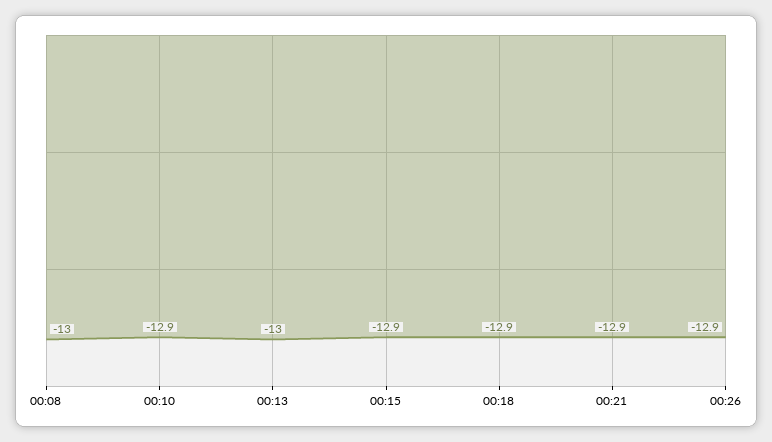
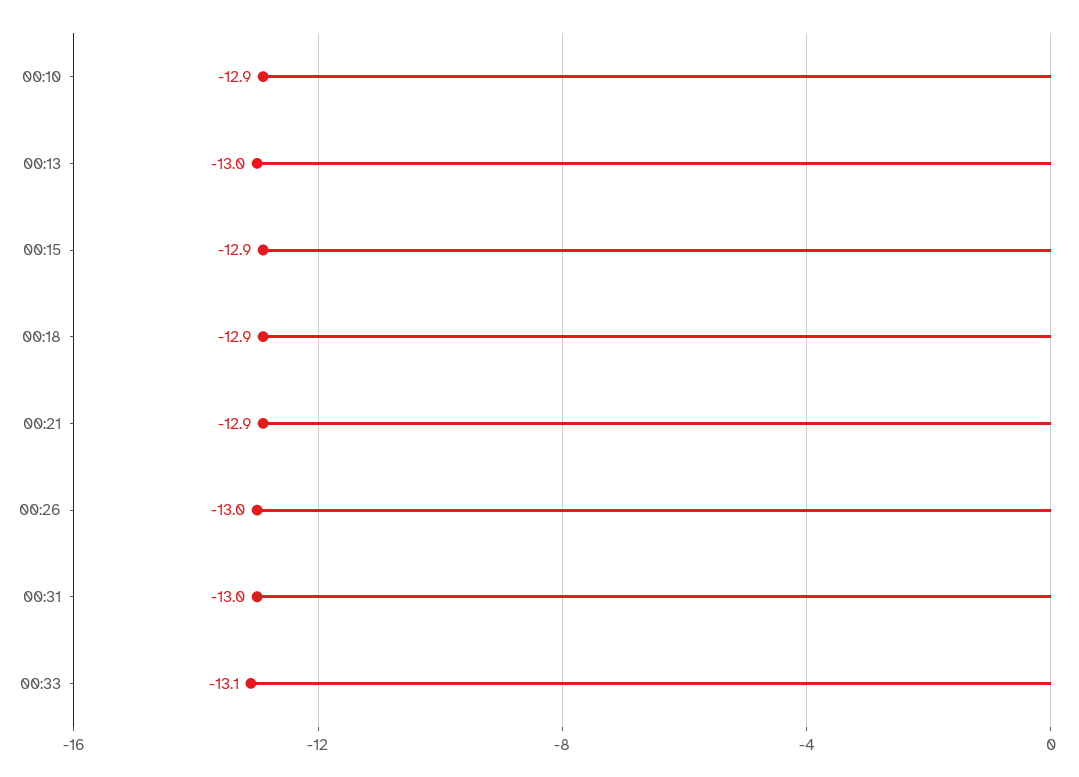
00:08: -13 -> none
00:26: -12.9 -> -13
00:31: none -> -13
00:33: none -> -13.1

